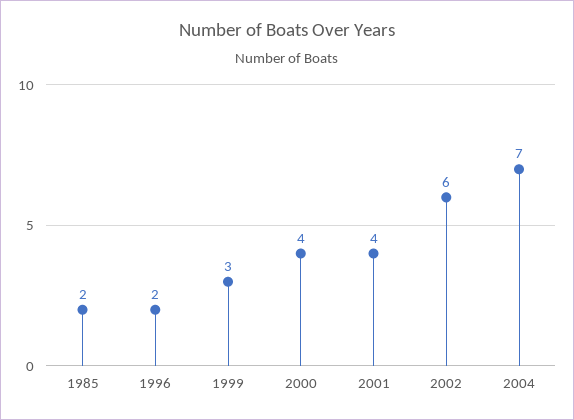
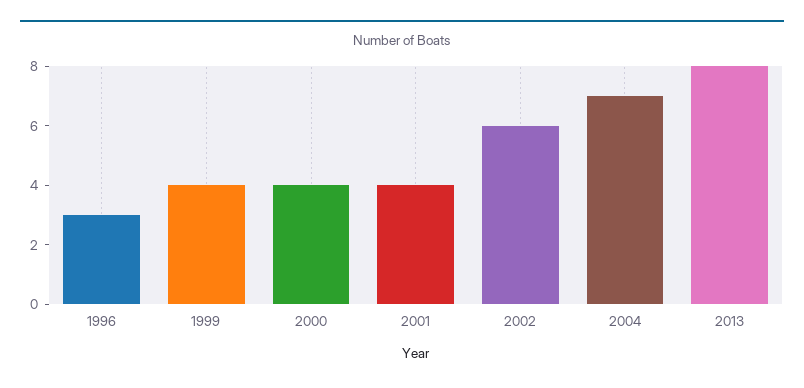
1985: 2 -> none
1996: 2 -> 3
1999: 3 -> 4
2013: none -> 8

